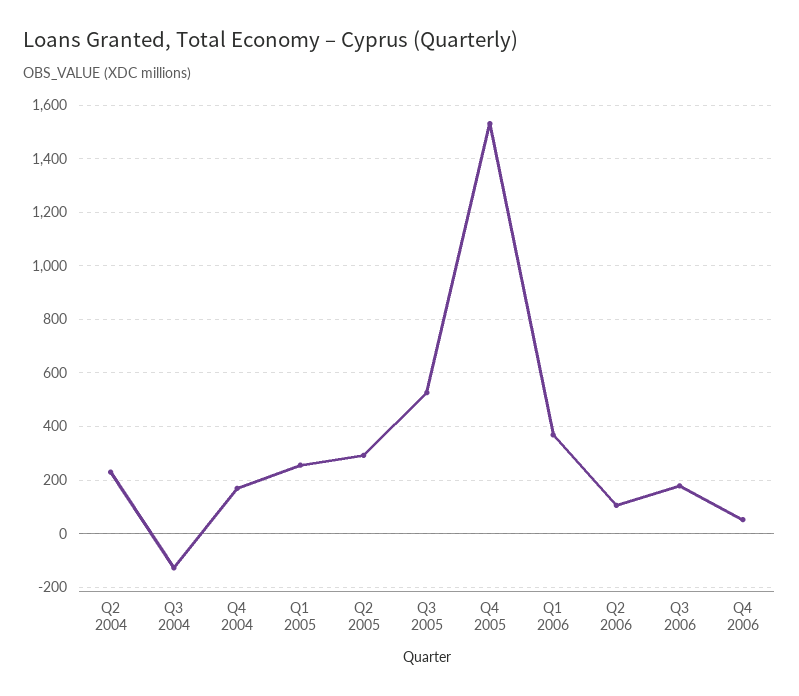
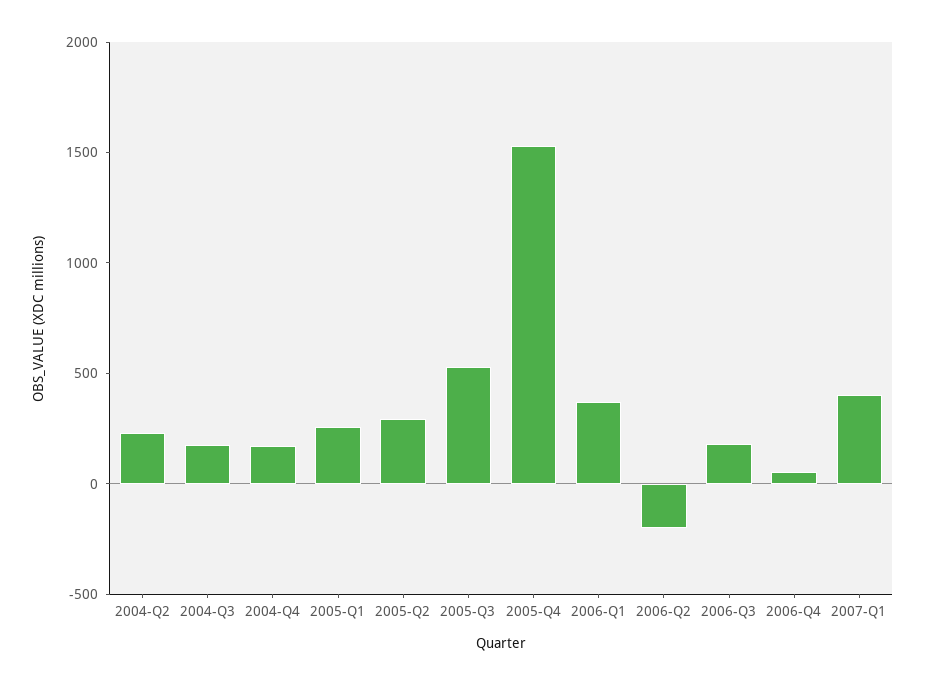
Q3 2004: -125 -> 200
Q2 2006: 100 -> -200
2007-Q1: none -> 400

